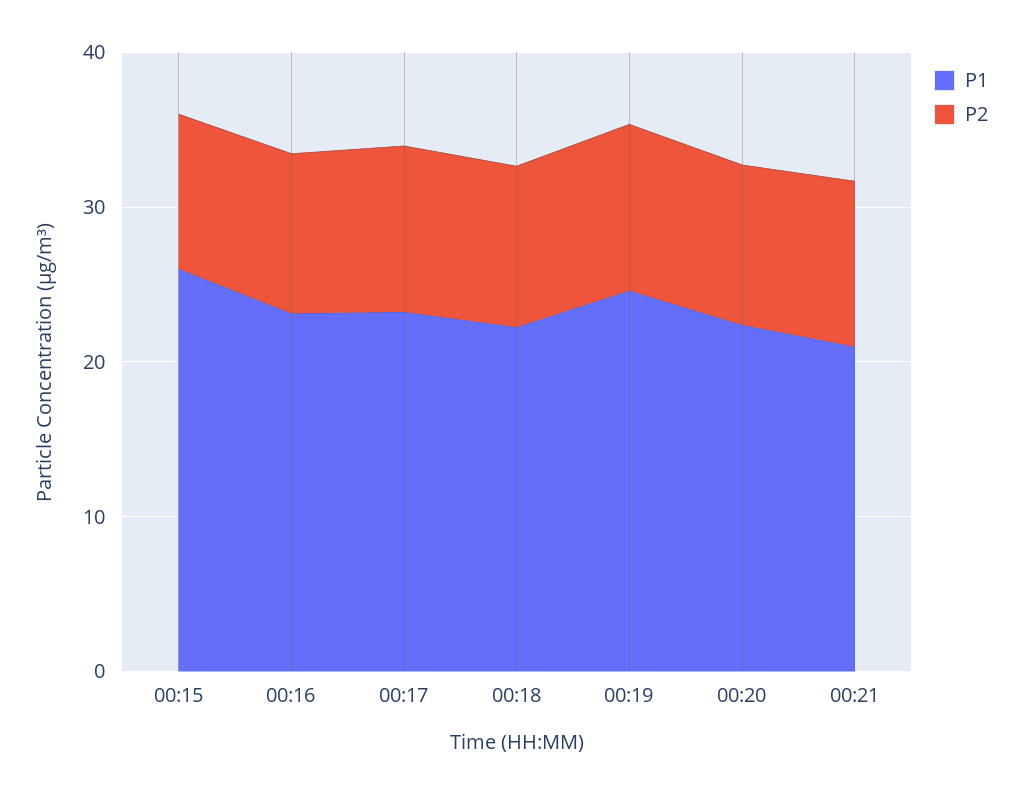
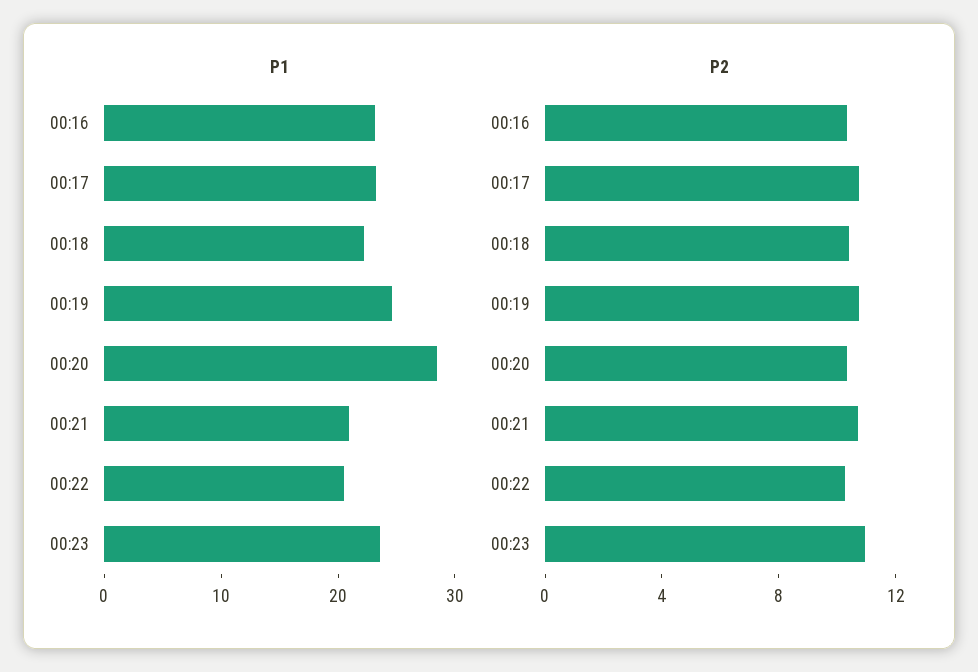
P1, 00:15: 26 -> none
P2, 00:15: 10 -> none
P1, 00:20: 22 -> 28
P1, 00:22: none -> 20
P1, 00:23: none -> 24
P2, 00:22: none -> 10
P2, 00:23: none -> 11

